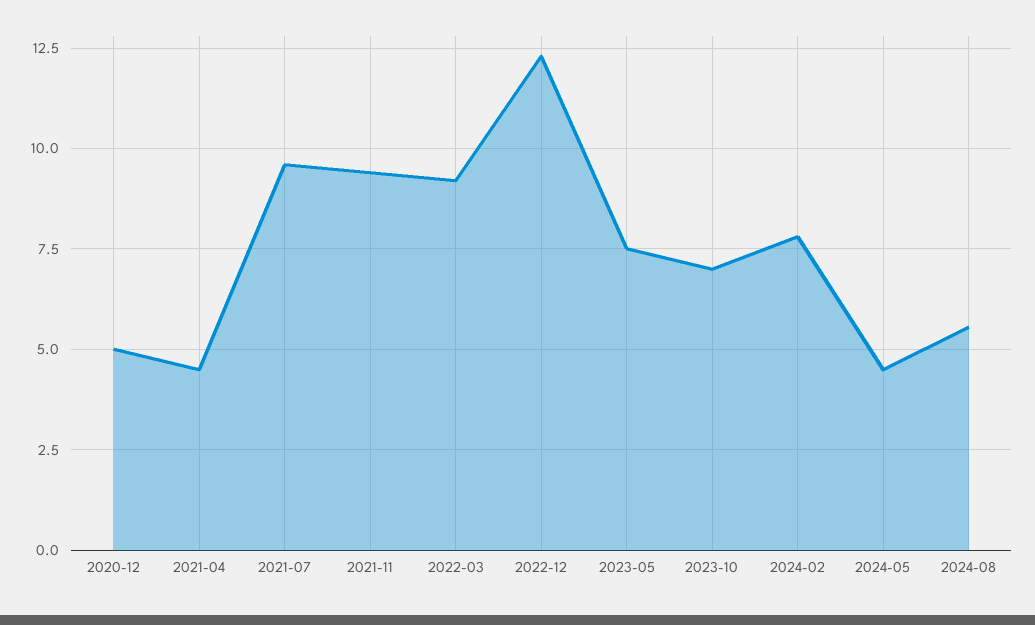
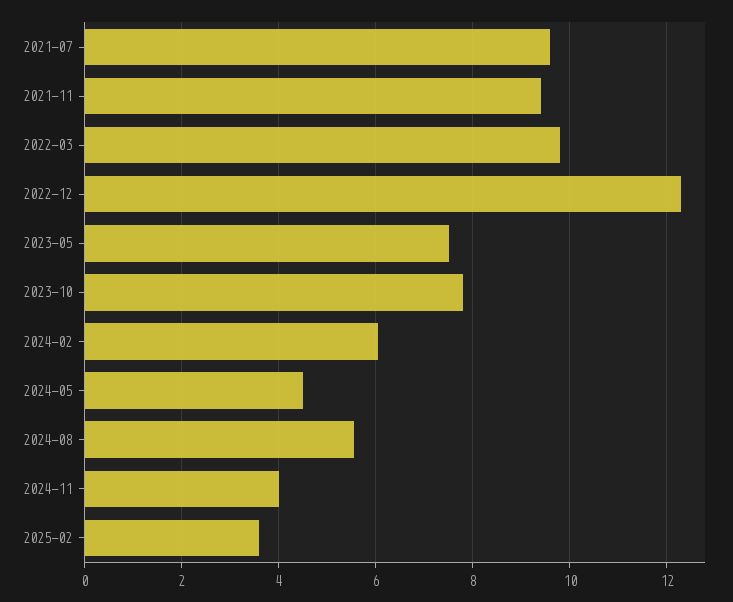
2020-12: 5 -> none
2021-04: 4.5 -> none
2022-03: 9.25 -> 9.8
2023-10: 7 -> 7.8
2024-02: 7.75 -> 6
2024-11: none -> 4
2025-02: none -> 3.6

